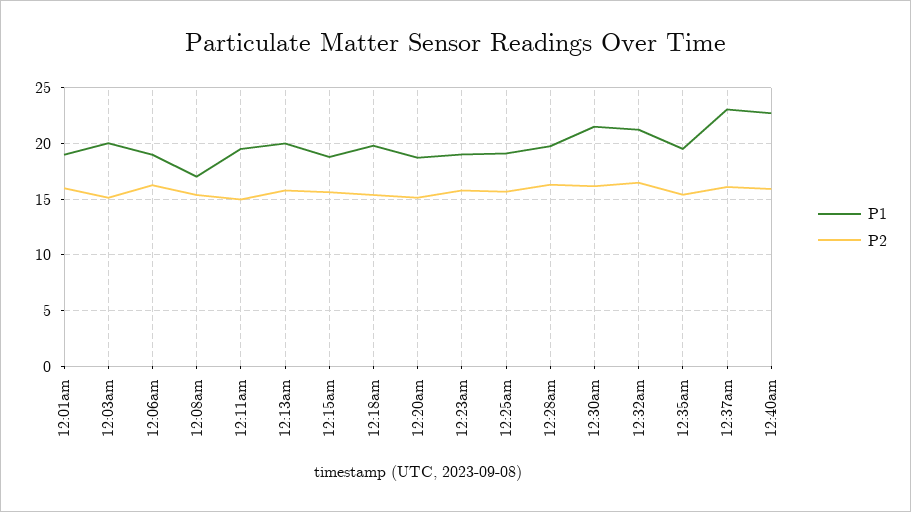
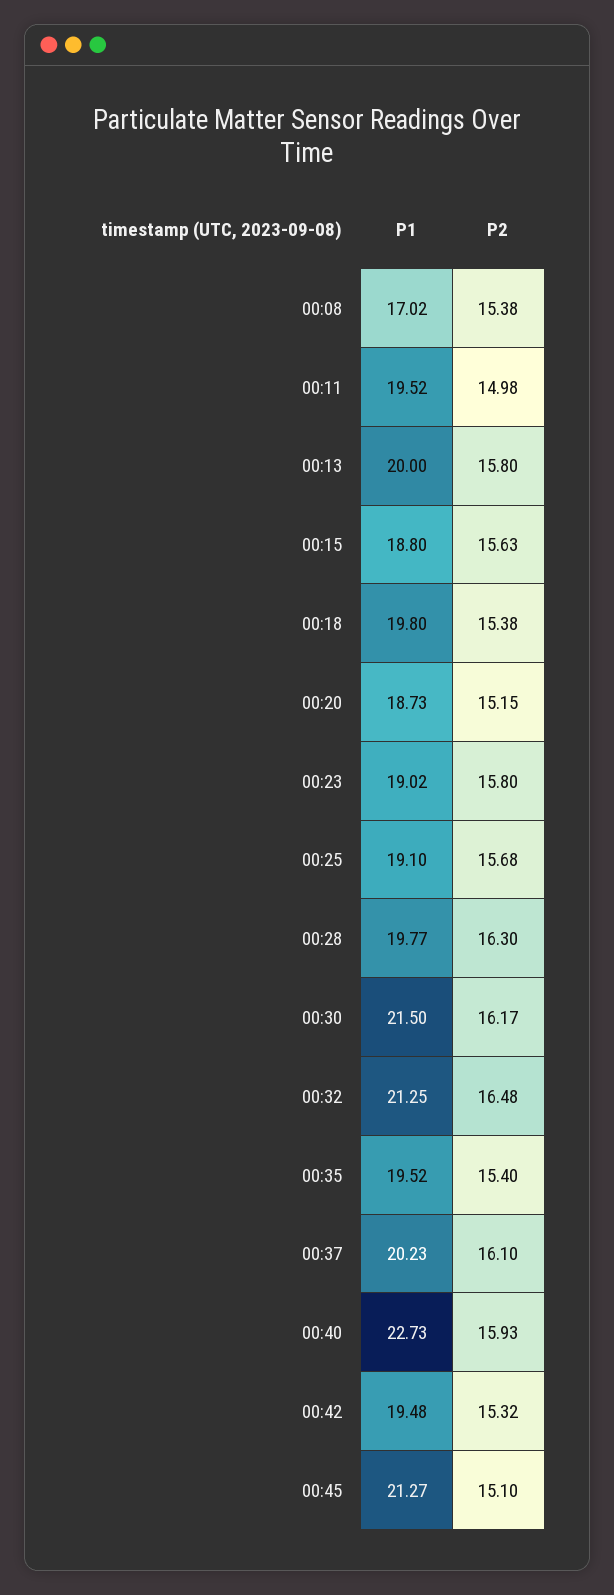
P1, 12:01am: 19 -> none
P2, 12:01am: 16 -> none
P1, 12:03am: 20 -> none
P2, 12:03am: 15 -> none
P1, 12:06am: 19 -> none
P2, 12:06am: 16 -> none
P1, 12:37am: 23 -> 20.23
P1, 00:42: none -> 19.48
P2, 00:42: none -> 15.32
P1, 00:45: none -> 21.27
P2, 00:45: none -> 15.1

